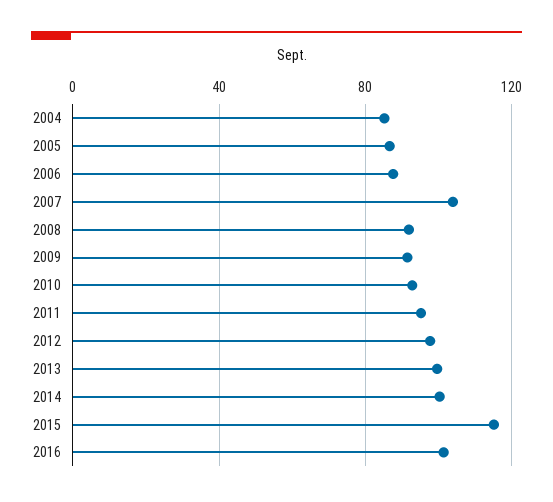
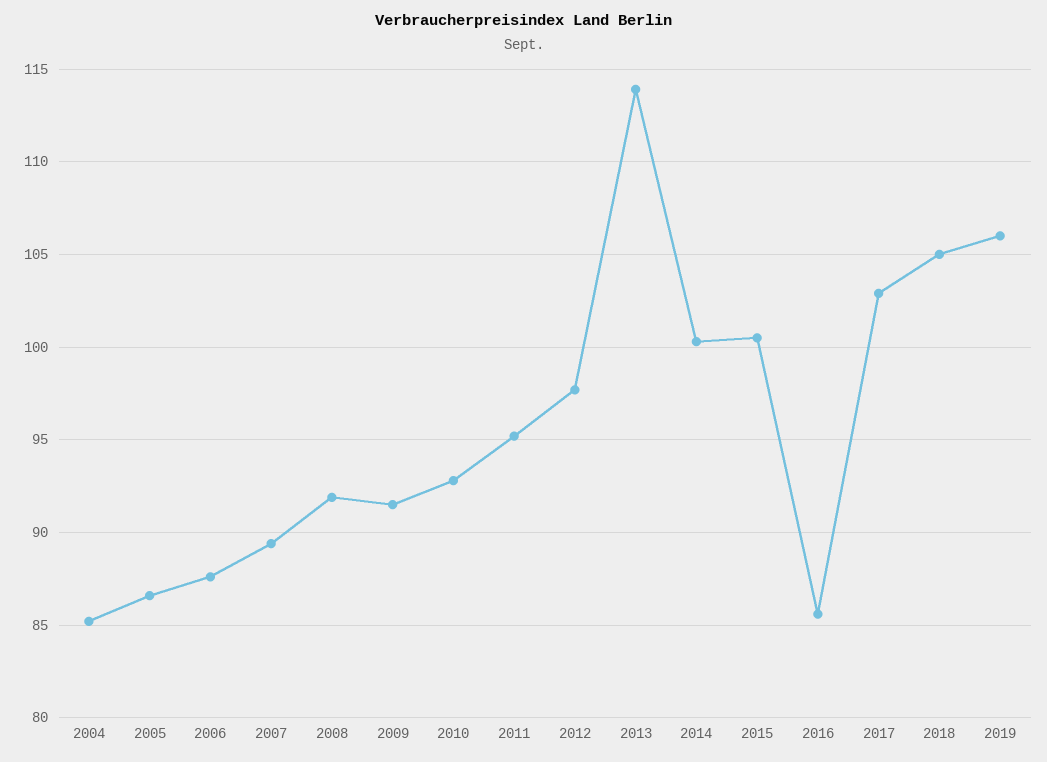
2007: 105 -> 89.5
2013: 100 -> 114
2015: 115 -> 100.5
2016: 100 -> 85.5
2017: none -> 103
2018: none -> 105
2019: none -> 106

